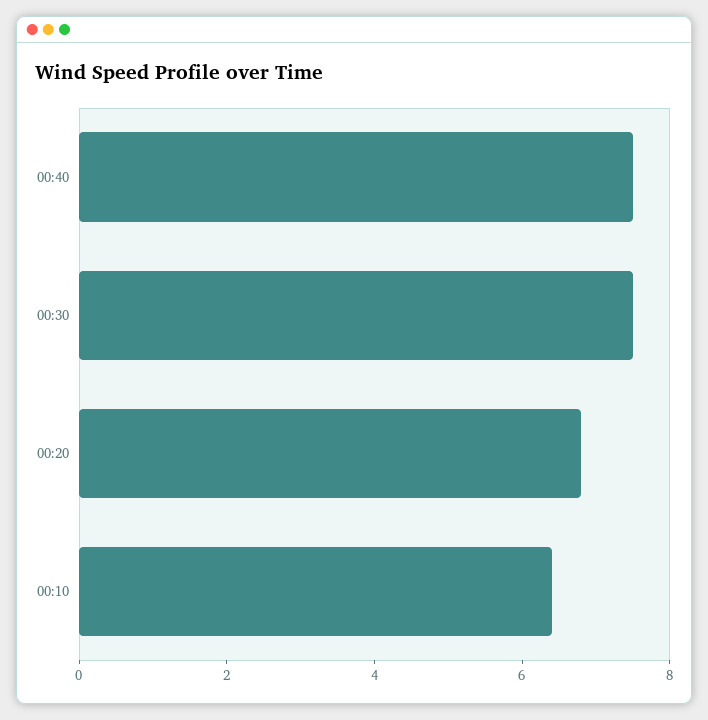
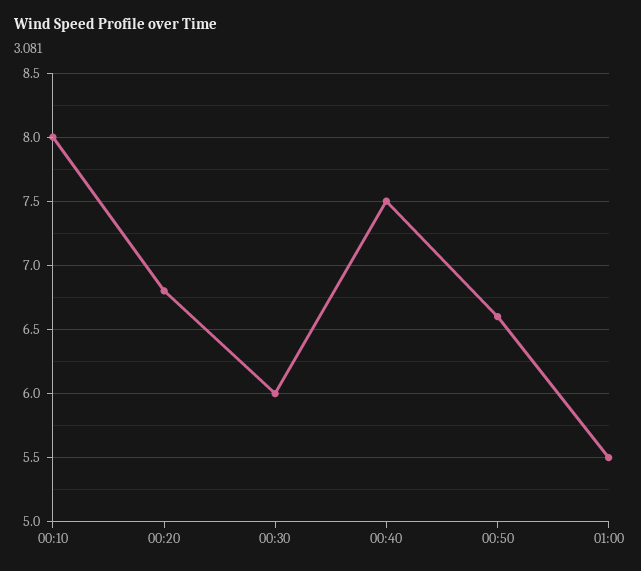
00:30: 7.5 -> 6
00:10: 6.5 -> 8
00:50: none -> 6.6
01:00: none -> 5.5

